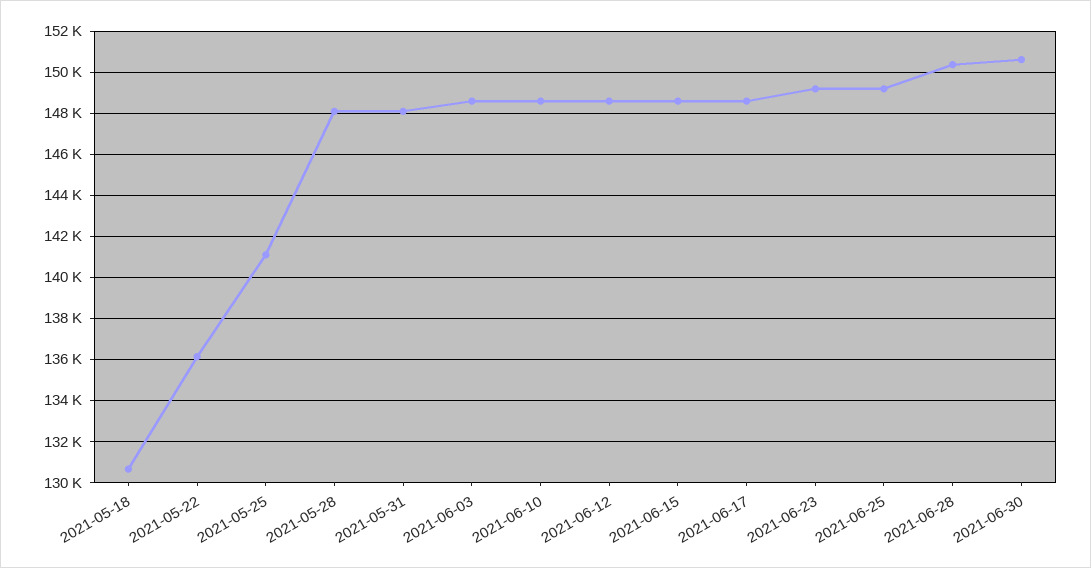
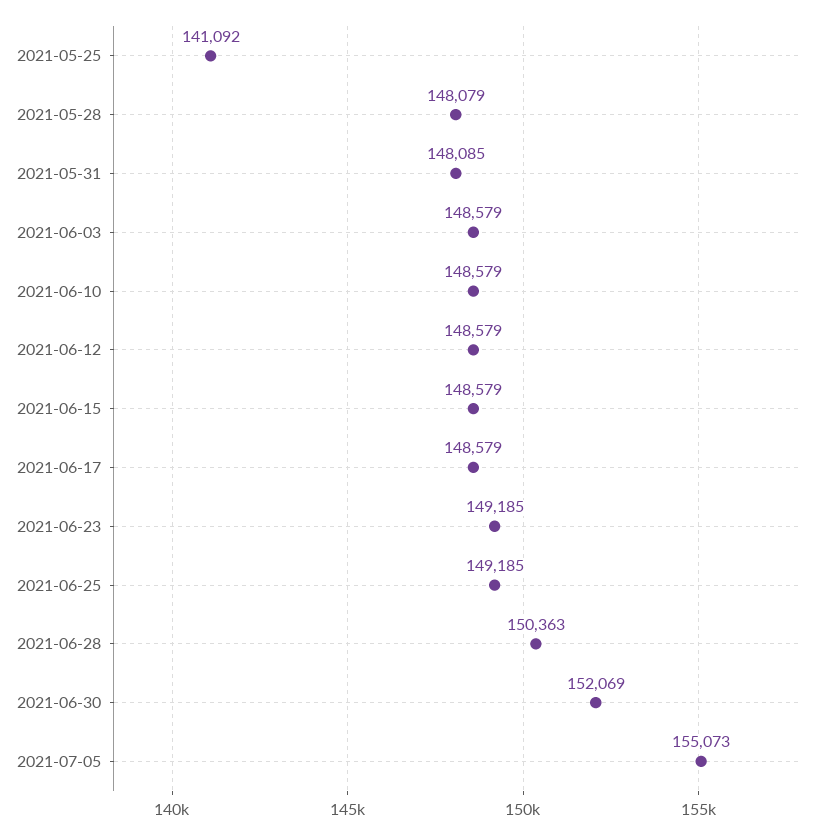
2021-05-18: 130500 -> none
2021-05-22: 136000 -> none
2021-06-30: 150500 -> 152069
2021-07-05: none -> 155073

